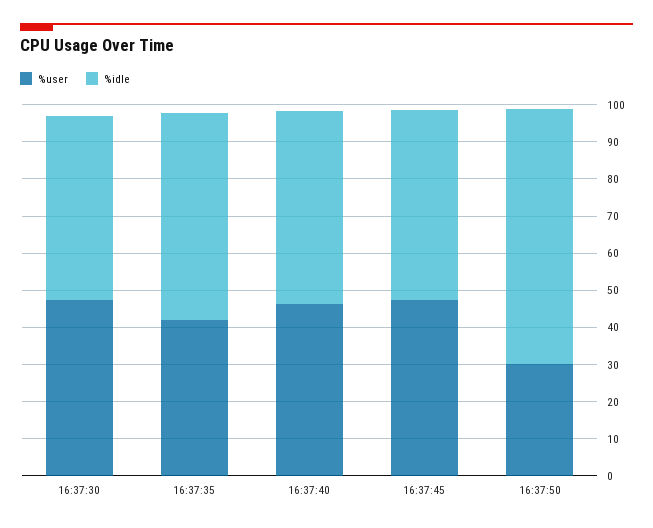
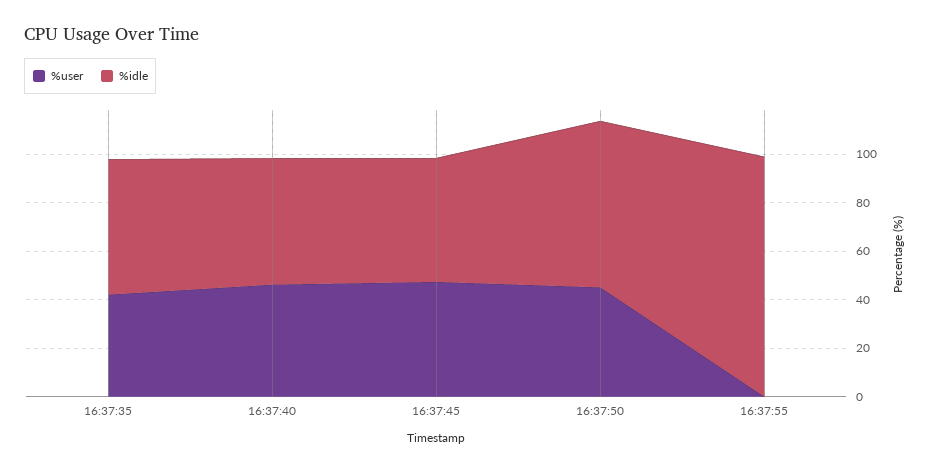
%user, 16:37:30: 47.5 -> none
%idle, 16:37:30: 50 -> none
%user, 16:37:50: 30 -> 45
%user, 16:37:55: none -> 0
%idle, 16:37:55: none -> 100

